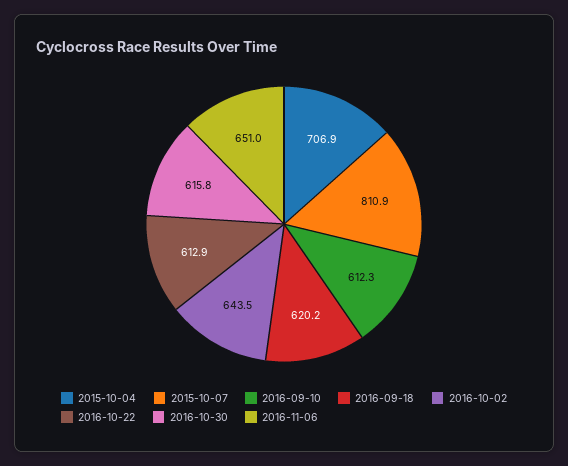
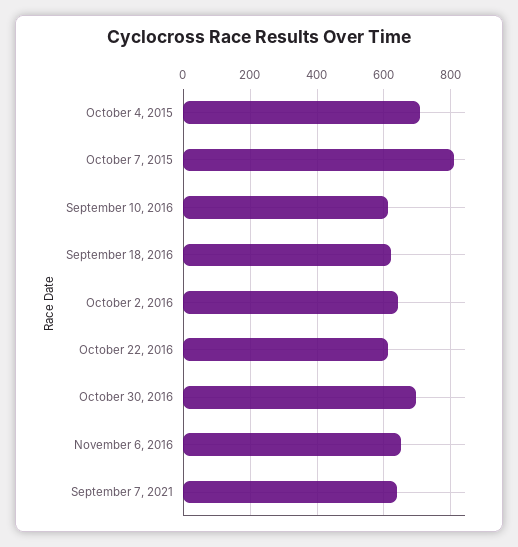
2016-10-30: 615.8 -> 700
September 7, 2021: none -> 640

